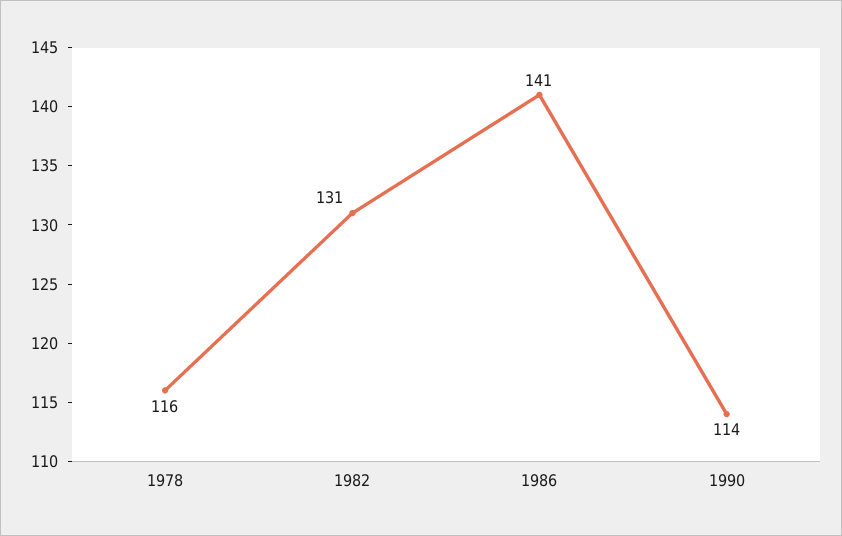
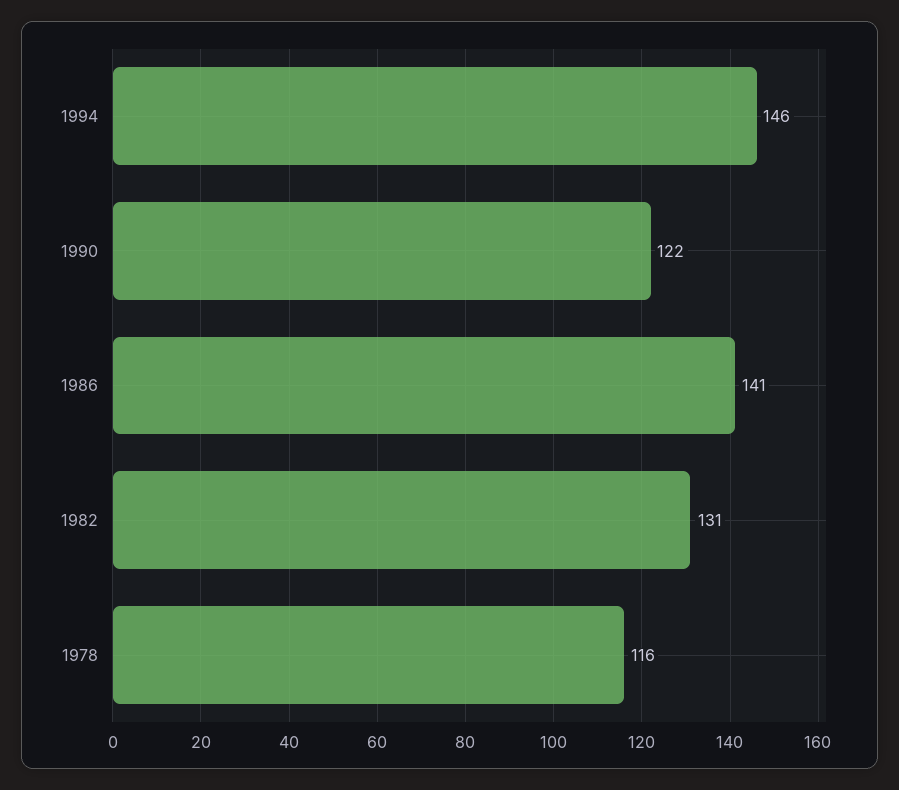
1990: 114 -> 122
1994: none -> 146

